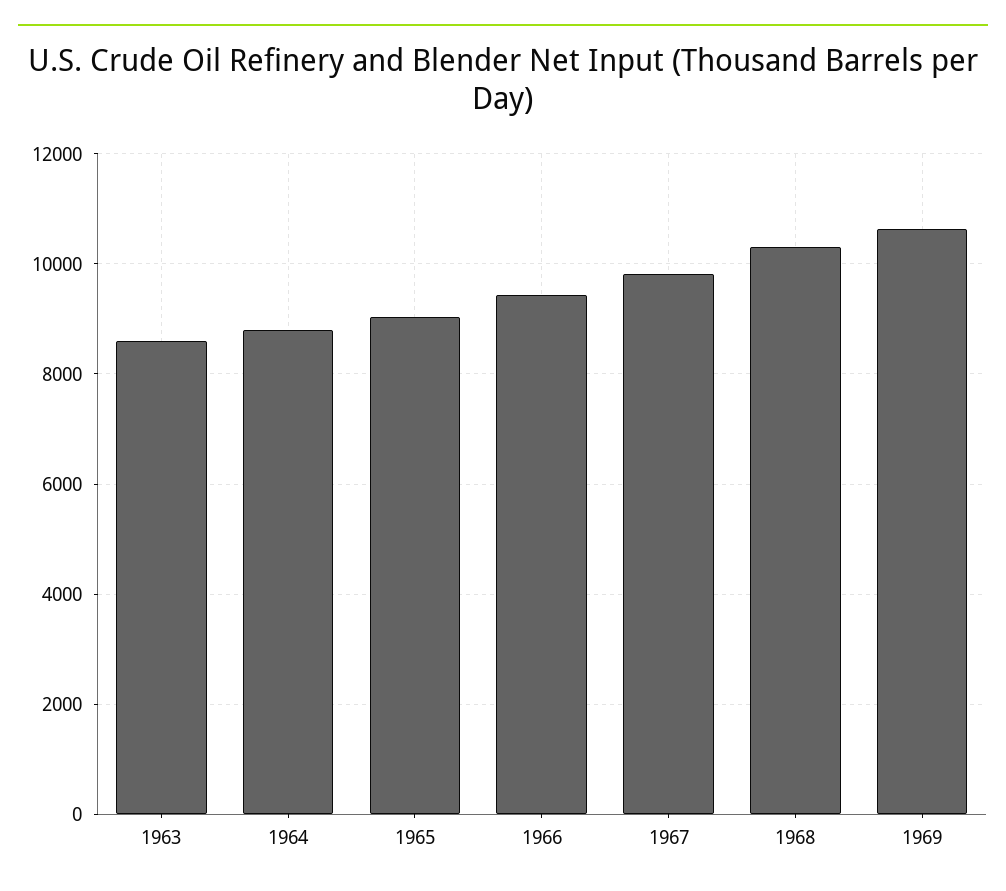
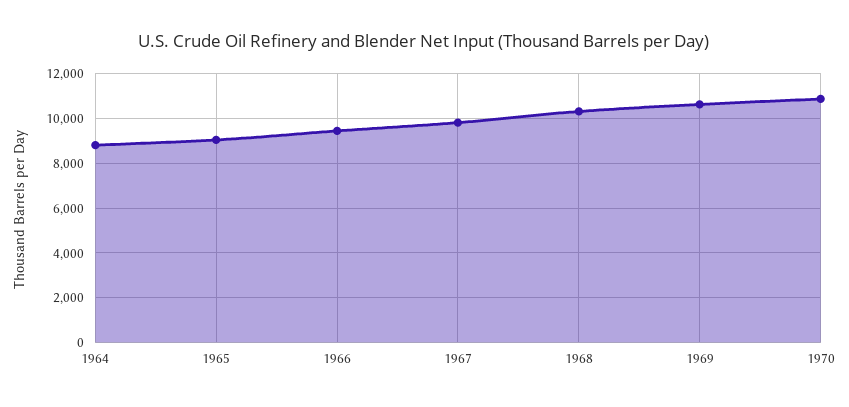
1963: 8600 -> none
1970: none -> 11000

